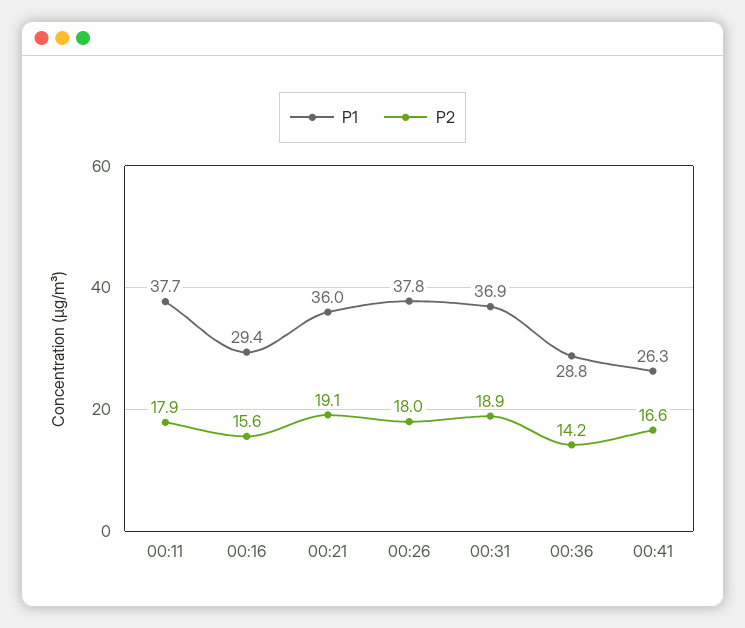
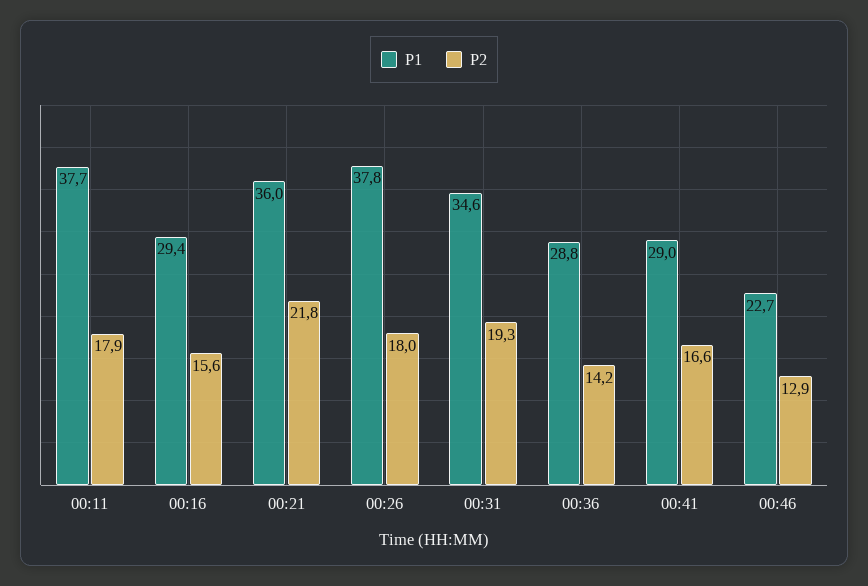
P2, 00:21: 19.1 -> 21.8
P1, 00:31: 36.9 -> 34.6
P2, 00:31: 18.9 -> 19.3
P1, 00:41: 26.3 -> 29
P1, 00:46: none -> 22.7
P2, 00:46: none -> 12.9

